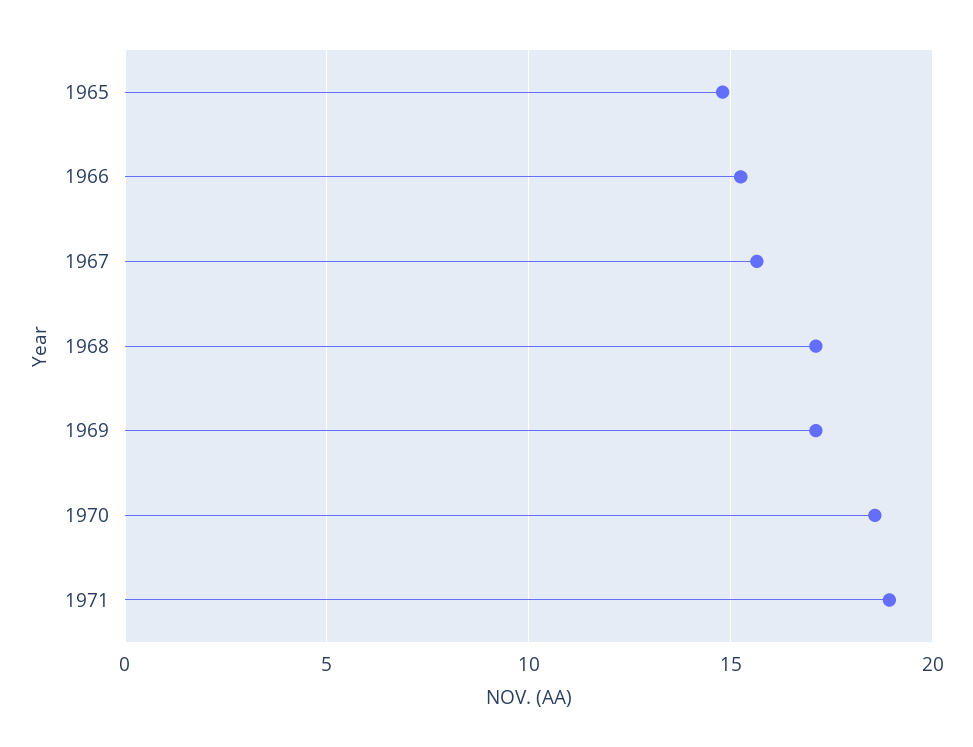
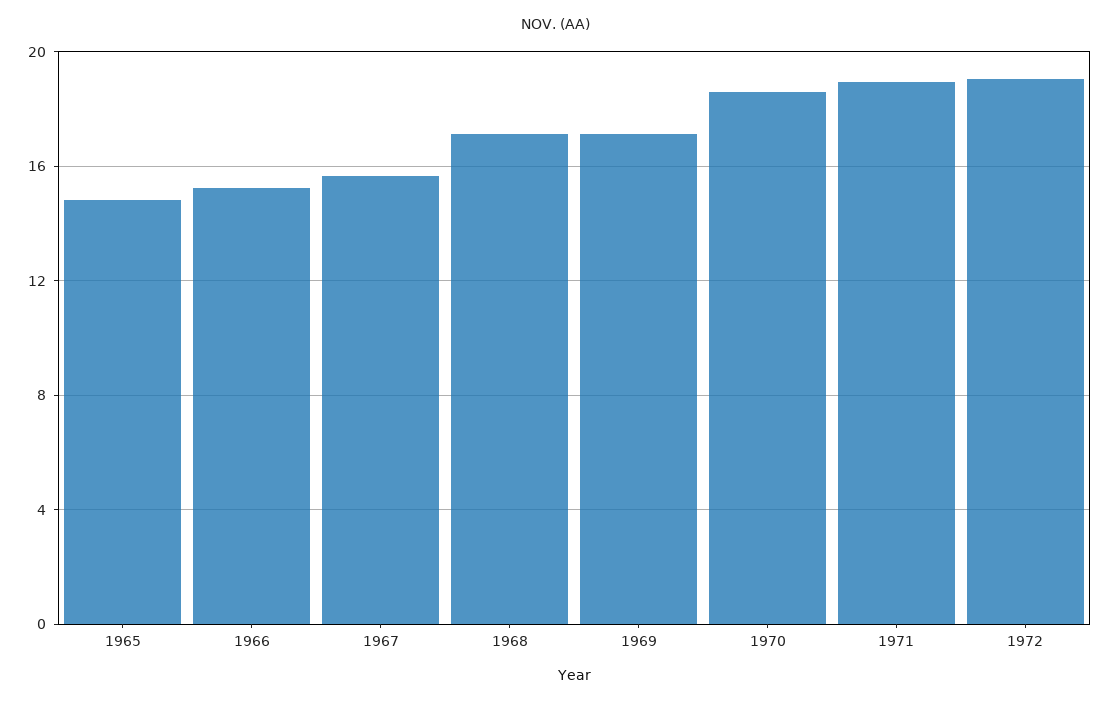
1972: none -> 19

